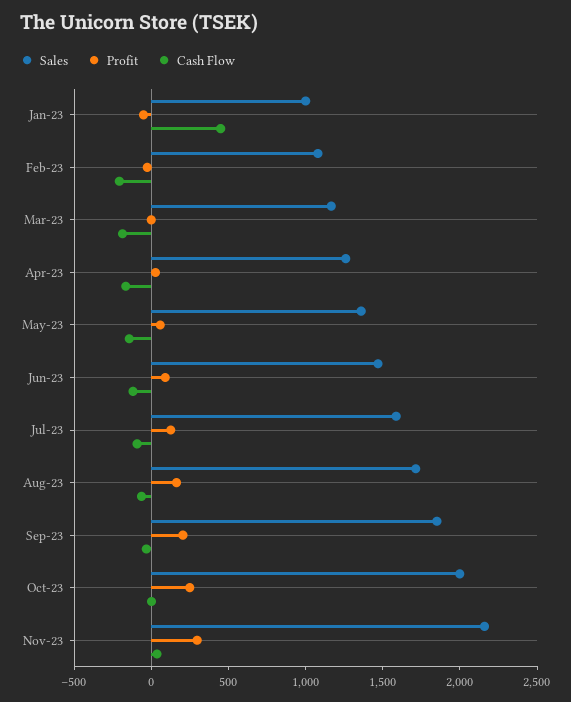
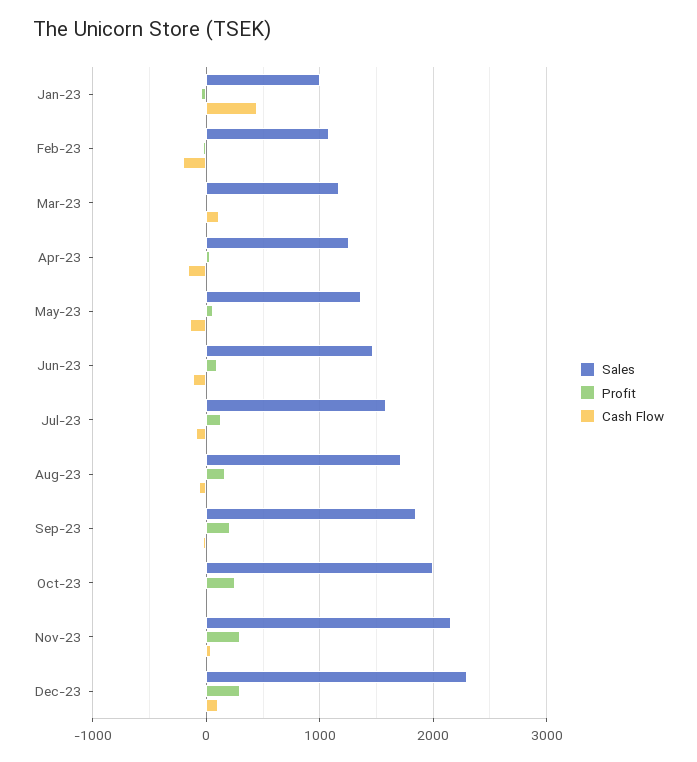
Cash Flow, Mar-23: -200 -> 100
Sales, Dec-23: none -> 2300
Profit, Dec-23: none -> 300
Cash Flow, Dec-23: none -> 100

